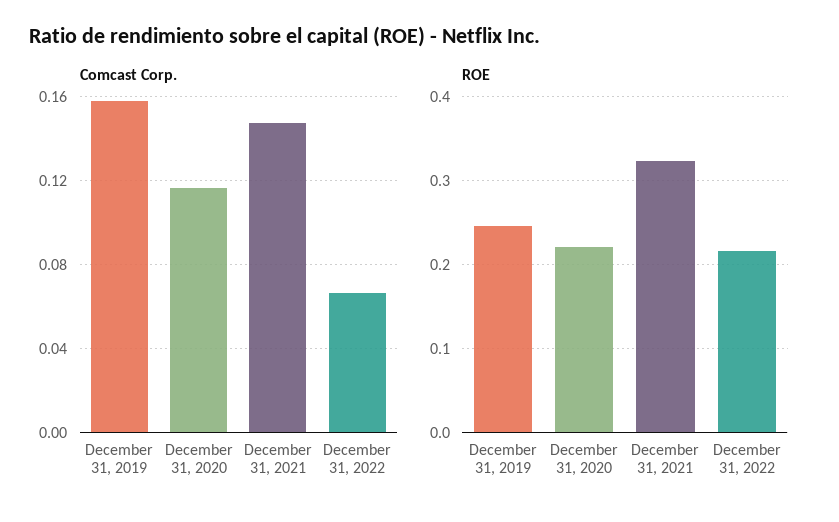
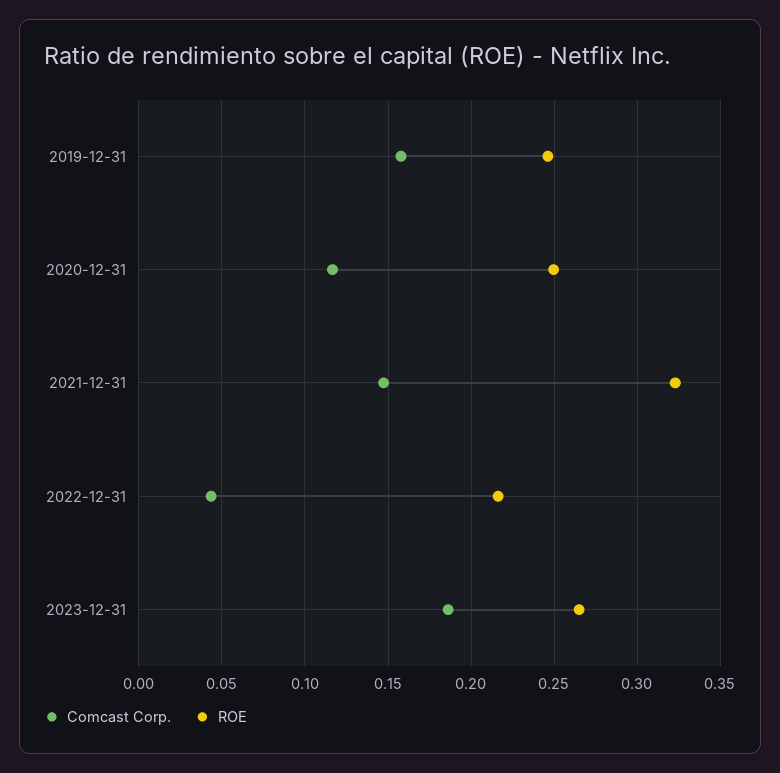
Comcast Corp., December 31, 2022: 0.065 -> 0.045
ROE, December 31, 2020: 0.22 -> 0.25
Comcast Corp., 2023-12-31: none -> 0.185
ROE, 2023-12-31: none -> 0.265

